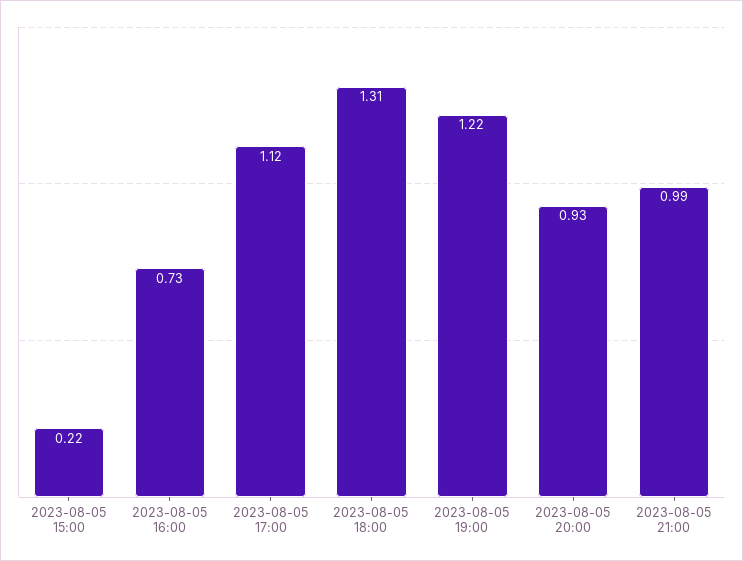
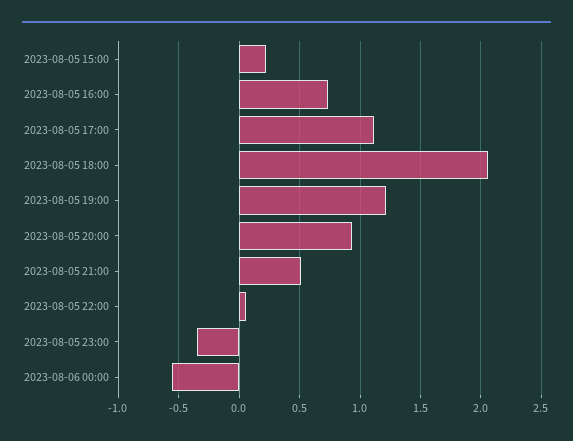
2023-08-05 18:00: 1.31 -> 2.05
2023-08-05 21:00: 0.99 -> 0.5
2023-08-05 22:00: none -> 0.05
2023-08-05 23:00: none -> -0.35
2023-08-06 00:00: none -> -0.55

